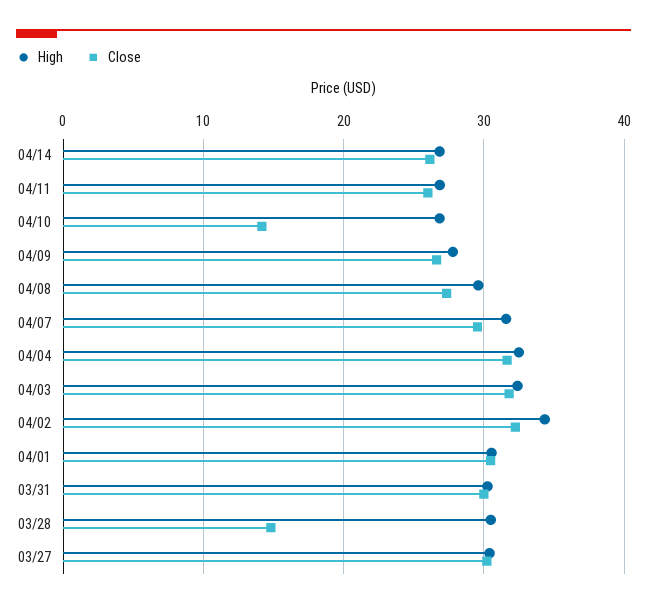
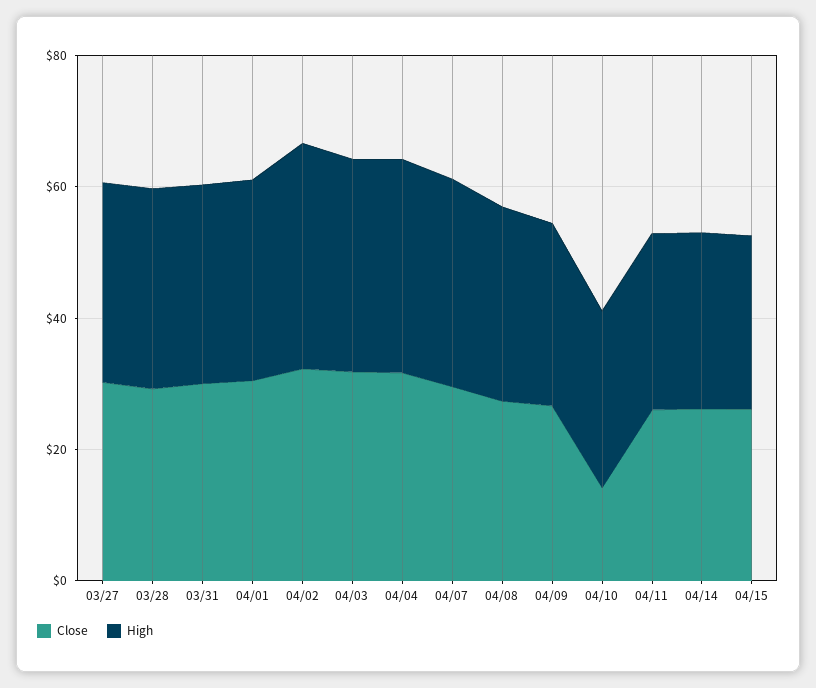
Close, 03/28: 15 -> 30
Close, 04/15: none -> 25
High, 04/15: none -> 25

